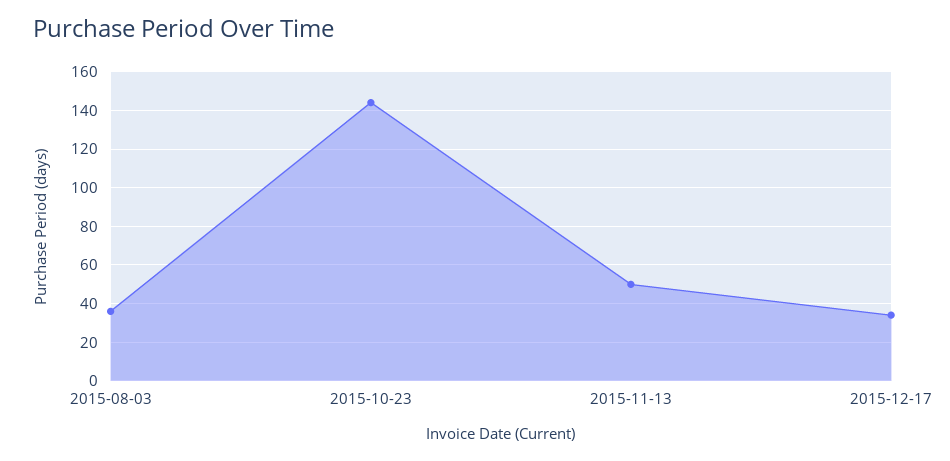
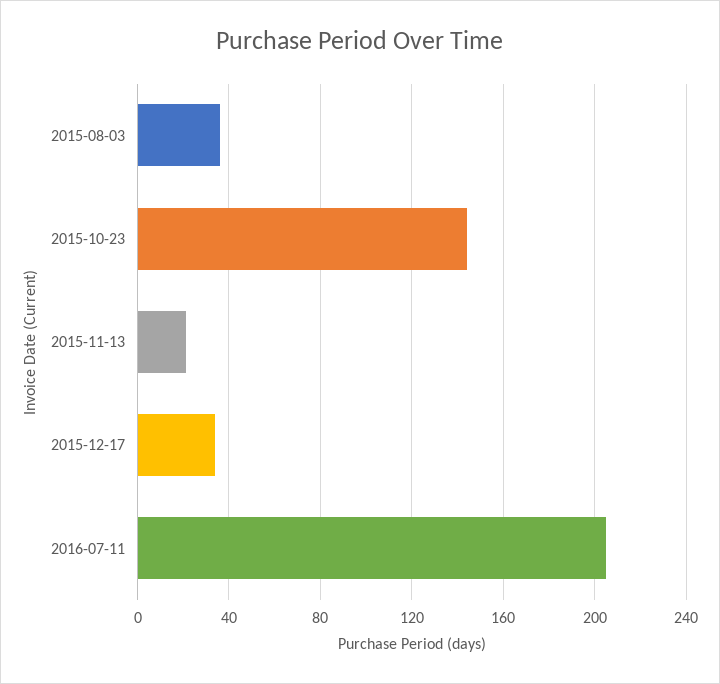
2015-11-13: 50 -> 20
2016-07-11: none -> 205

